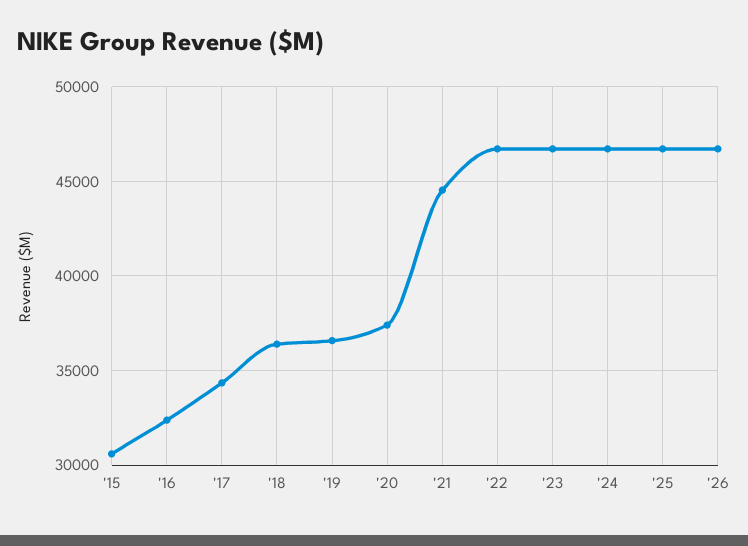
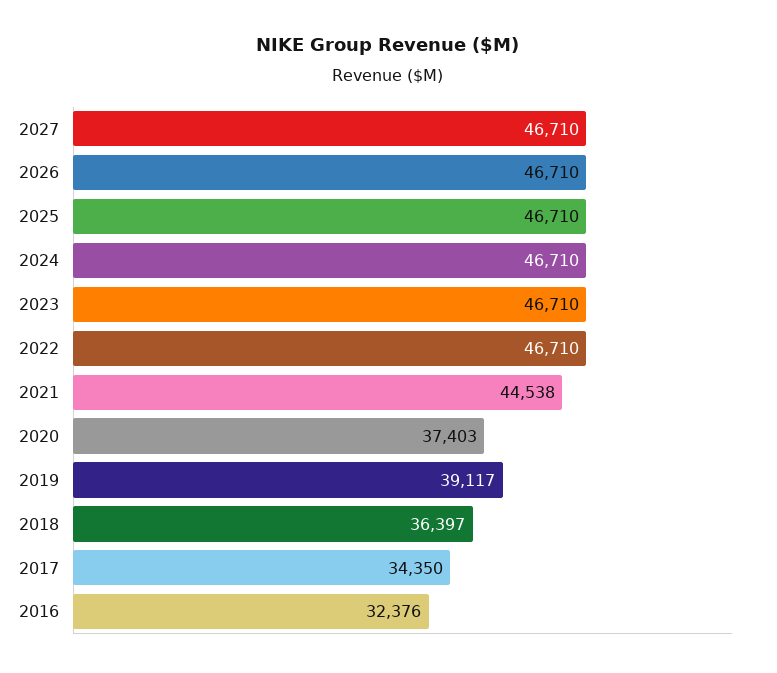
'15: 30500 -> none
'19: 36500 -> 39117
2027: none -> 46710

